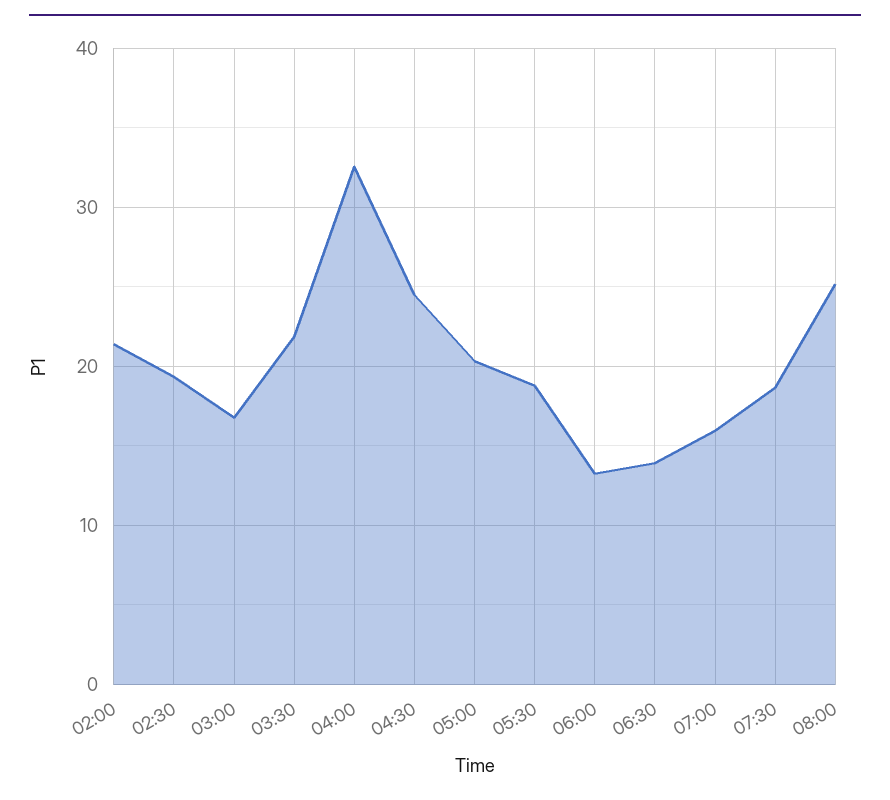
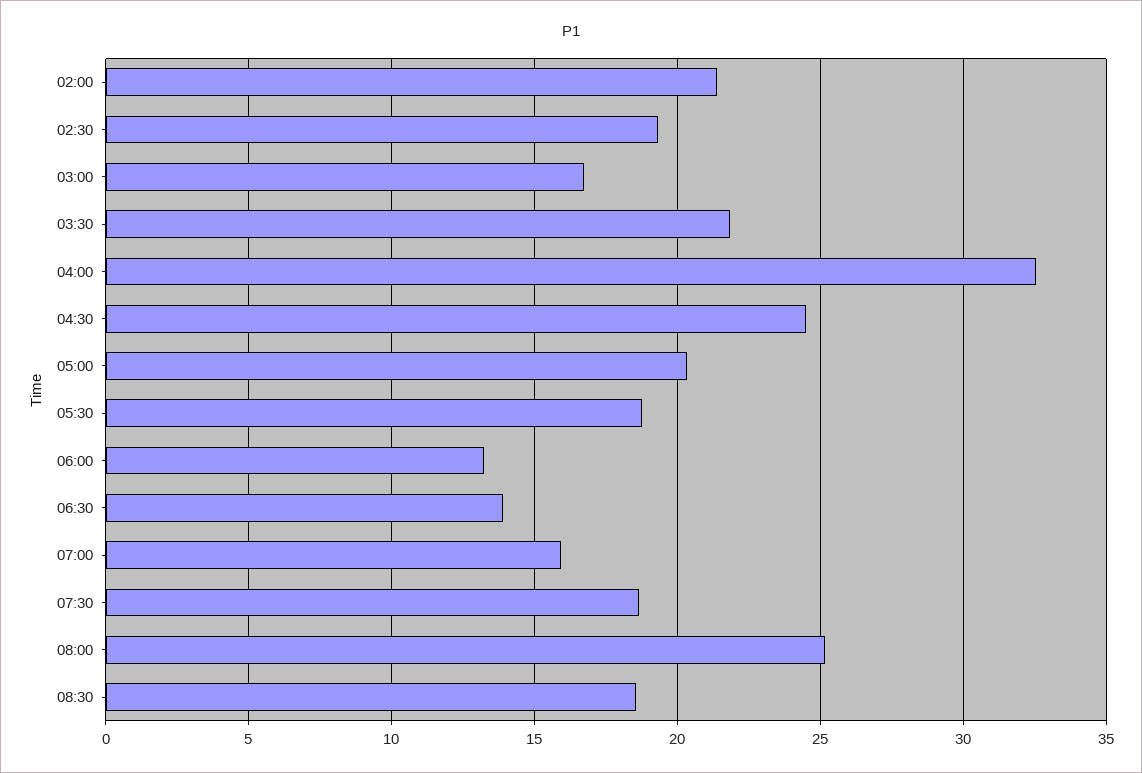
08:30: none -> 18.5

